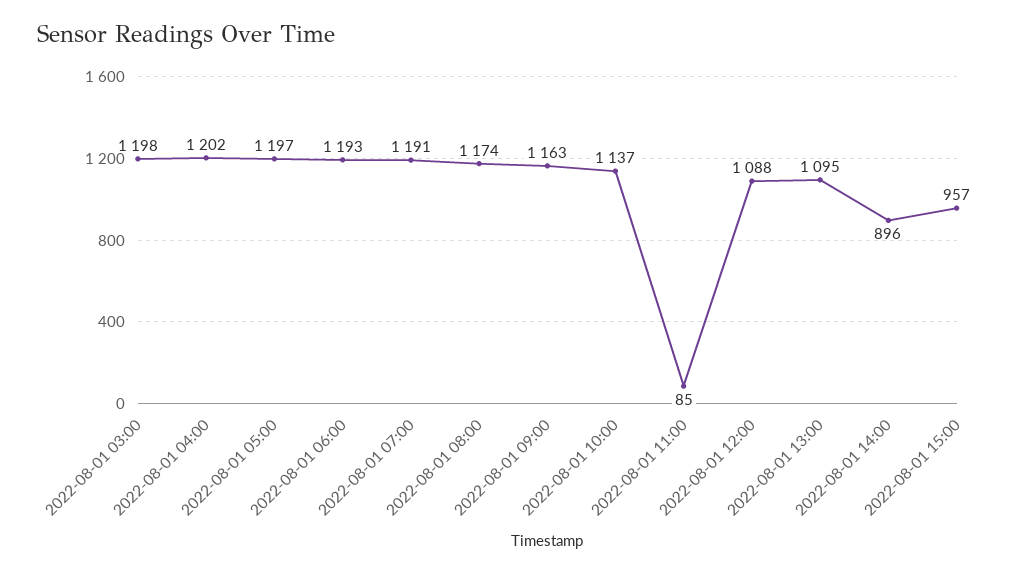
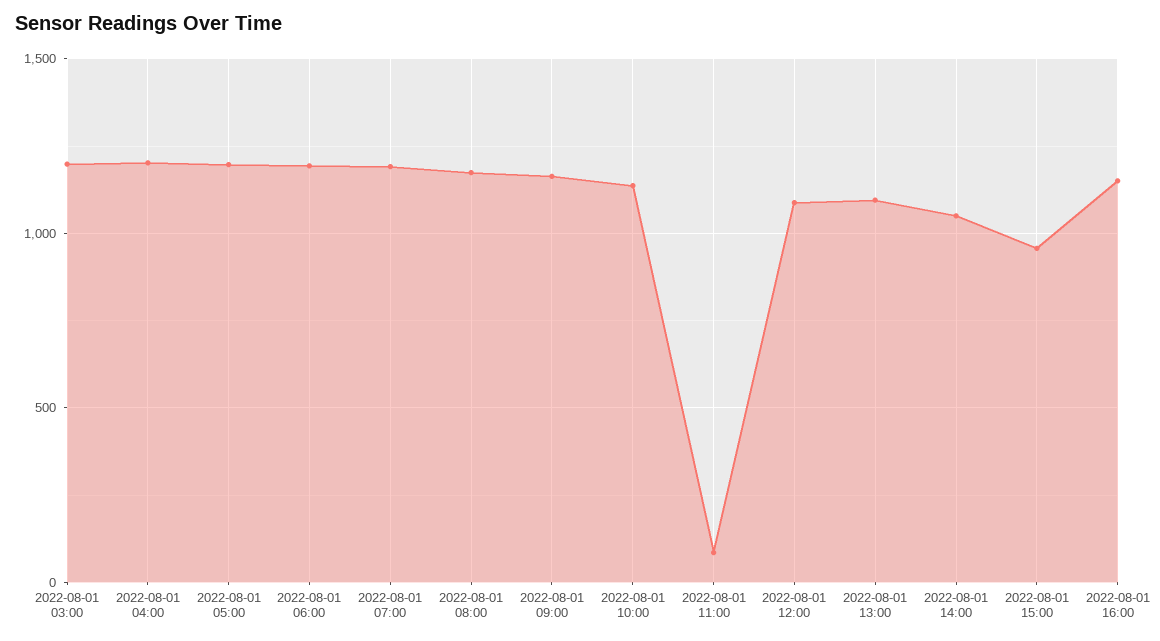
2022-08-01 14:00: 896 -> 1050
2022-08-01 16:00: none -> 1150

